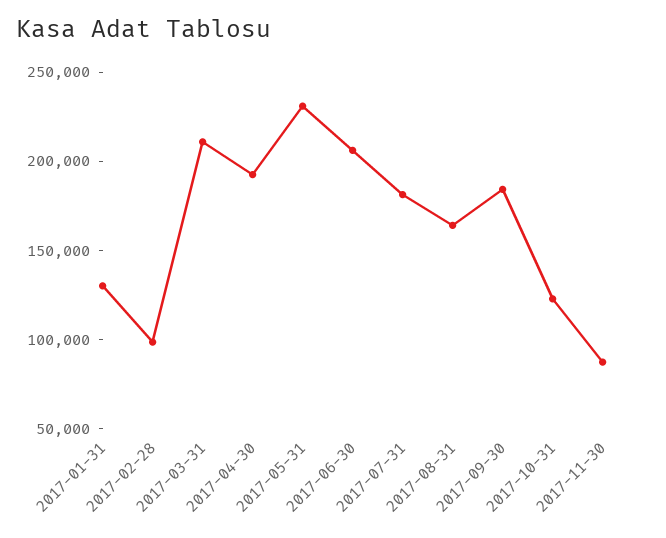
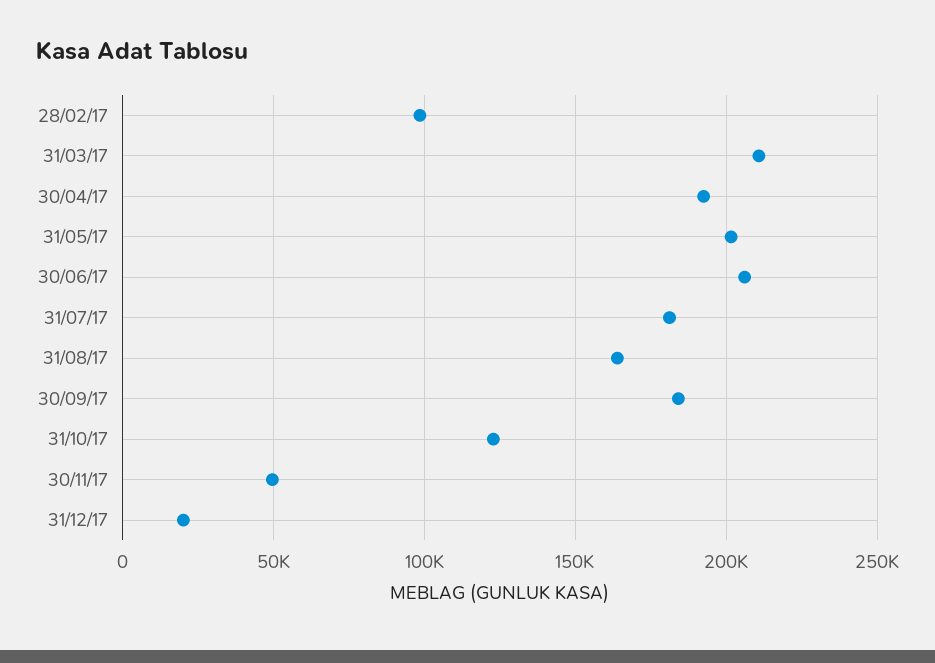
2017-01-31: 130000 -> none
2017-05-31: 230000 -> 200000
2017-11-30: 90000 -> 50000
31/12/17: none -> 20000

